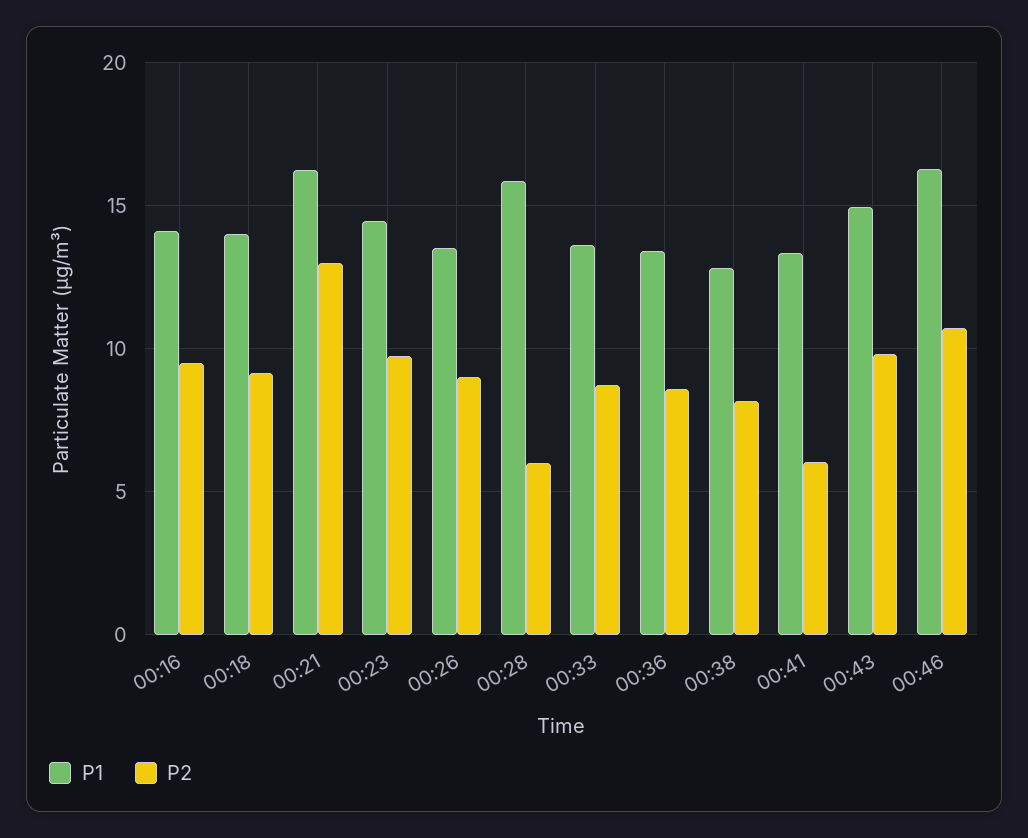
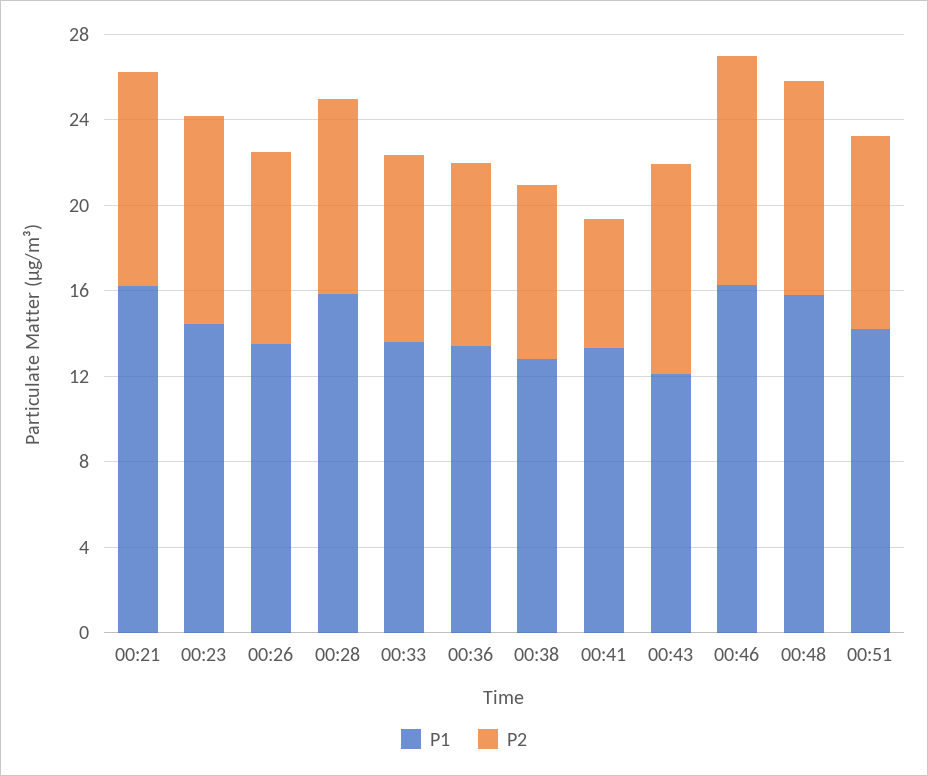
P1, 00:16: 14 -> none
P2, 00:16: 9.5 -> none
P1, 00:18: 14 -> none
P2, 00:18: 9 -> none
P2, 00:21: 13 -> 10
P2, 00:28: 6 -> 9
P1, 00:43: 15 -> 12
P1, 00:48: none -> 16
P2, 00:48: none -> 10
P1, 00:51: none -> 14
P2, 00:51: none -> 9

